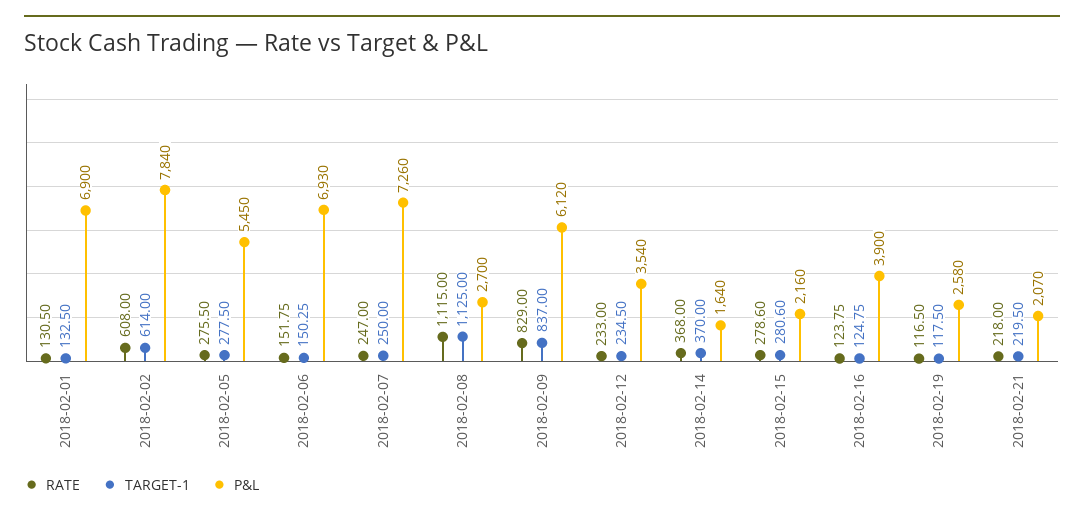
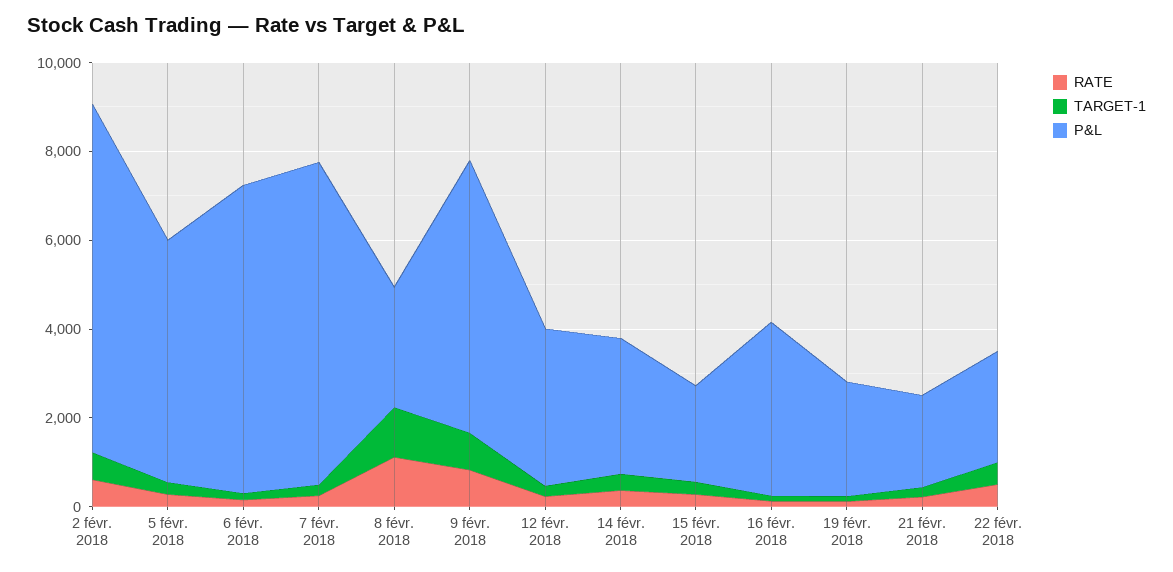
RATE, 2018-02-01: 130.5 -> none
TARGET-1, 2018-02-01: 132.5 -> none
P&L, 2018-02-01: 6900 -> none
P&L, 2018-02-14: 1640 -> 3000
RATE, 22 févr. 2018: none -> 500
TARGET-1, 22 févr. 2018: none -> 500
P&L, 22 févr. 2018: none -> 2500

